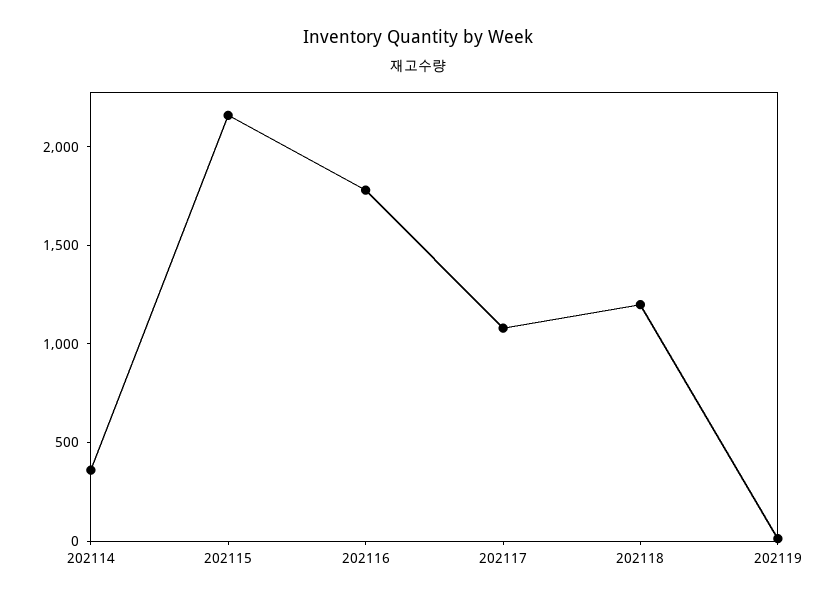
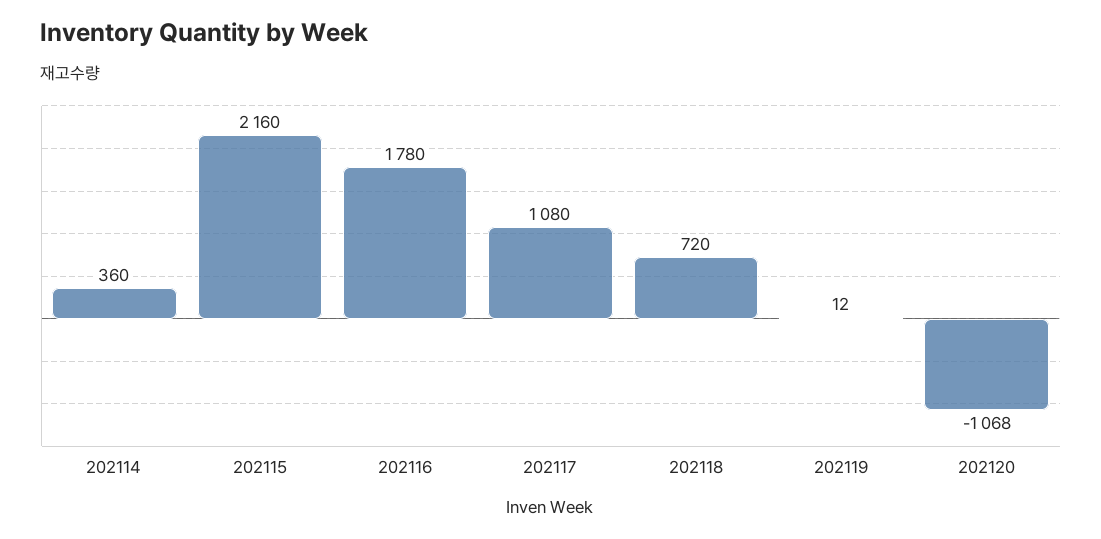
202118: 1200 -> 720
202120: none -> -1068

